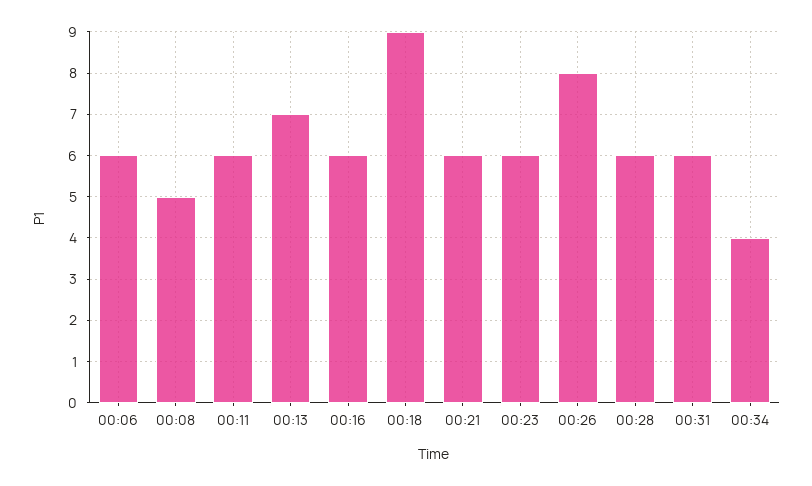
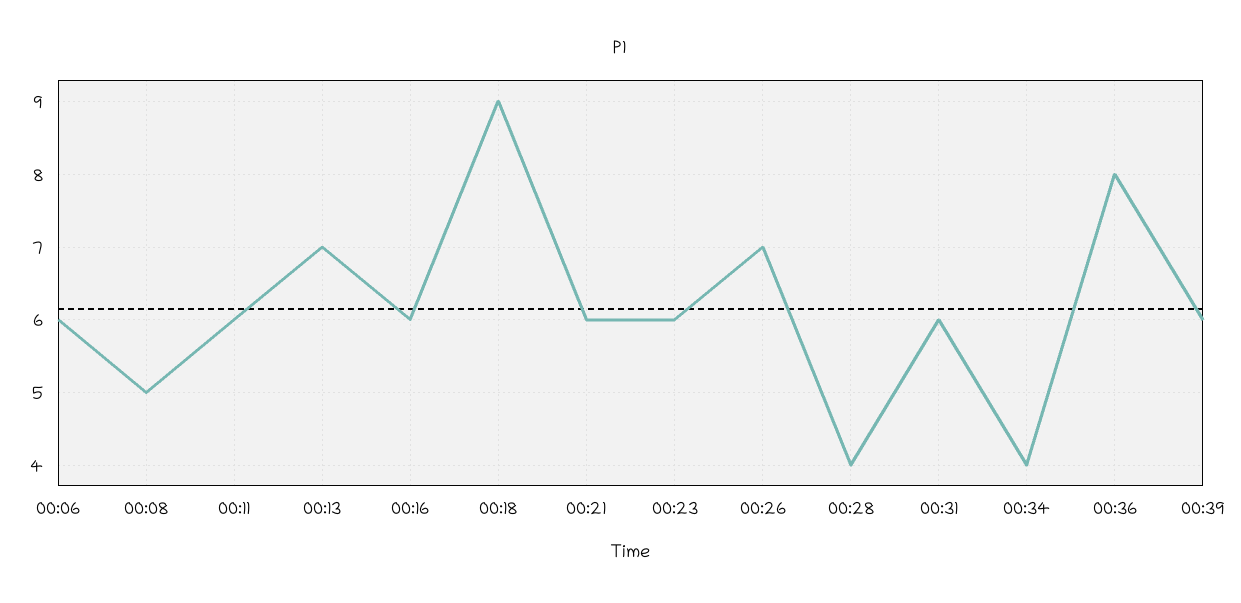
00:26: 8 -> 7
00:28: 6 -> 4
00:36: none -> 8
00:39: none -> 6

